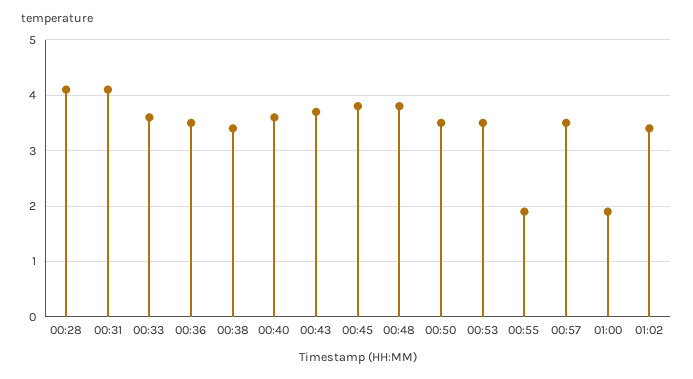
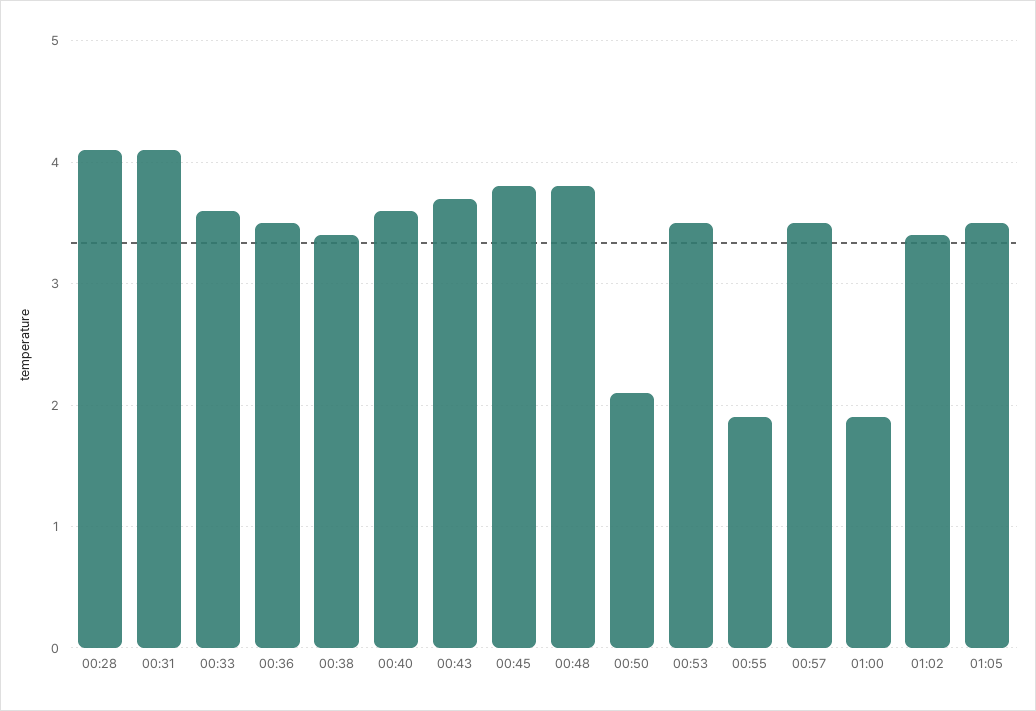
00:50: 3.5 -> 2.1
01:05: none -> 3.5

